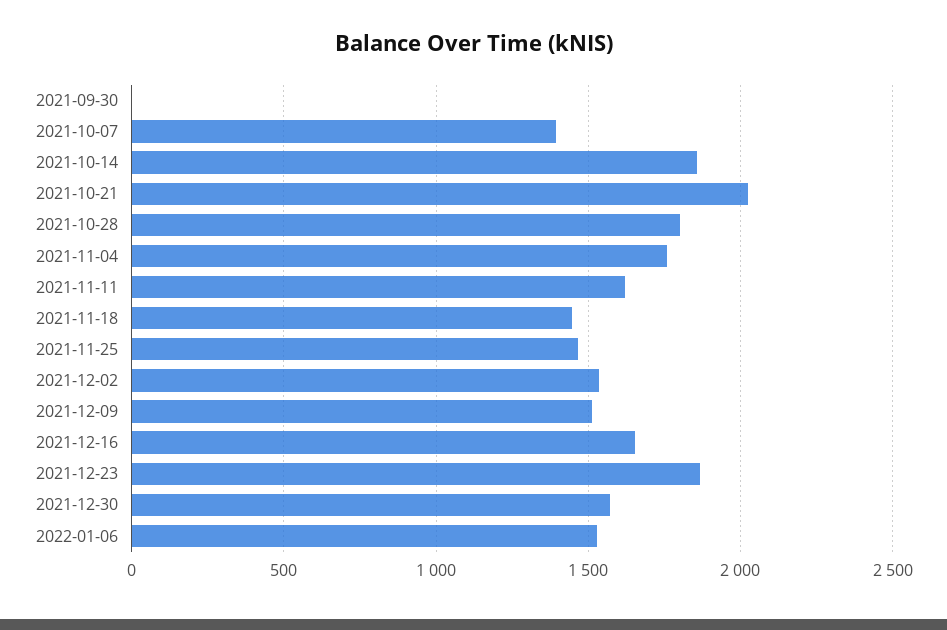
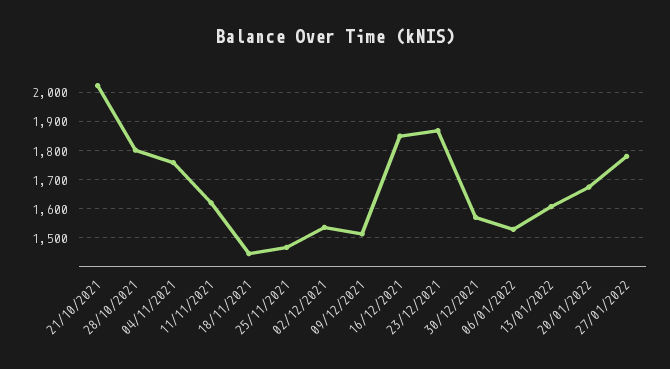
2021-09-30: 0 -> none
2021-10-07: 1400 -> none
2021-10-14: 1850 -> none
2021-12-16: 1650 -> 1850
13/01/2022: none -> 1600
20/01/2022: none -> 1675
27/01/2022: none -> 1775

